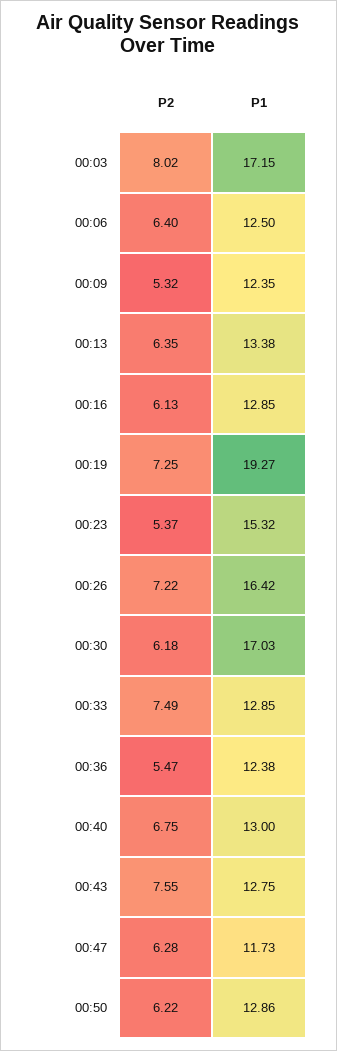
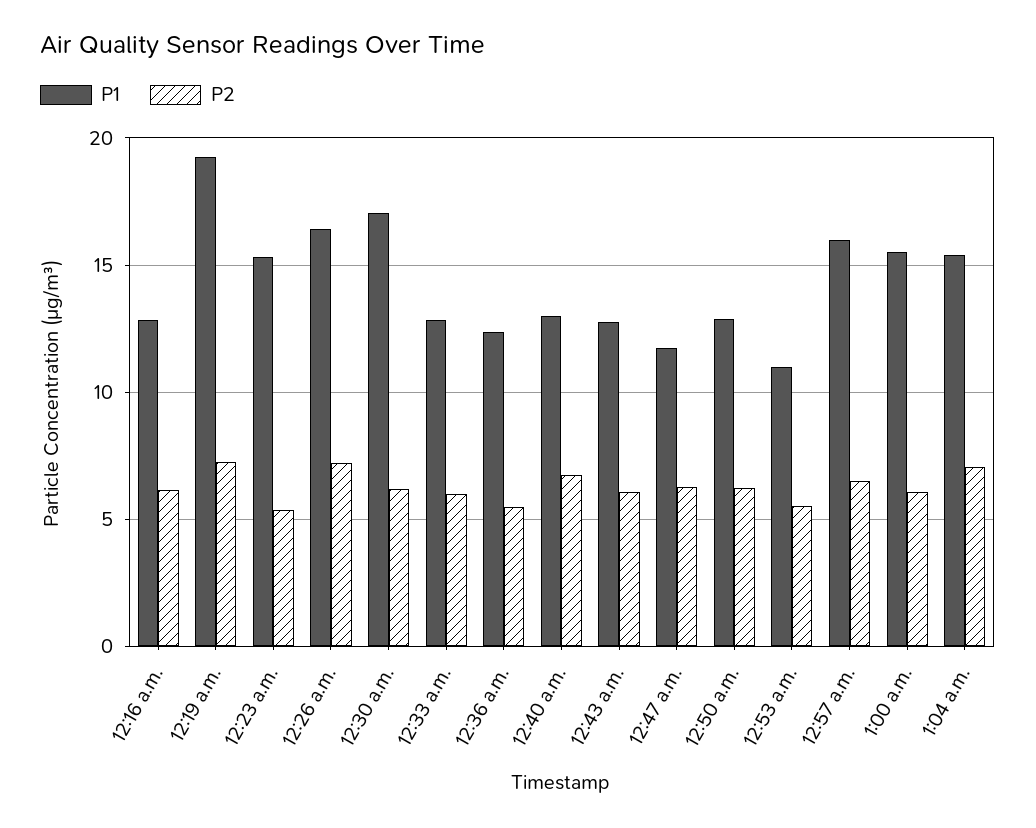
P2, 00:03: 8.02 -> none
P1, 00:03: 17.15 -> none
P2, 00:06: 6.4 -> none
P1, 00:06: 12.5 -> none
P2, 00:09: 5.32 -> none
P1, 00:09: 12.35 -> none
P2, 00:13: 6.35 -> none
P1, 00:13: 13.38 -> none
P2, 00:33: 7.49 -> 6
P2, 00:43: 7.55 -> 6
P1, 12:53 a.m.: none -> 11
P2, 12:53 a.m.: none -> 5.5
P1, 12:57 a.m.: none -> 16
P2, 12:57 a.m.: none -> 6.5
P1, 1:00 a.m.: none -> 15.5
P2, 1:00 a.m.: none -> 6
P1, 1:04 a.m.: none -> 15.5
P2, 1:04 a.m.: none -> 7

